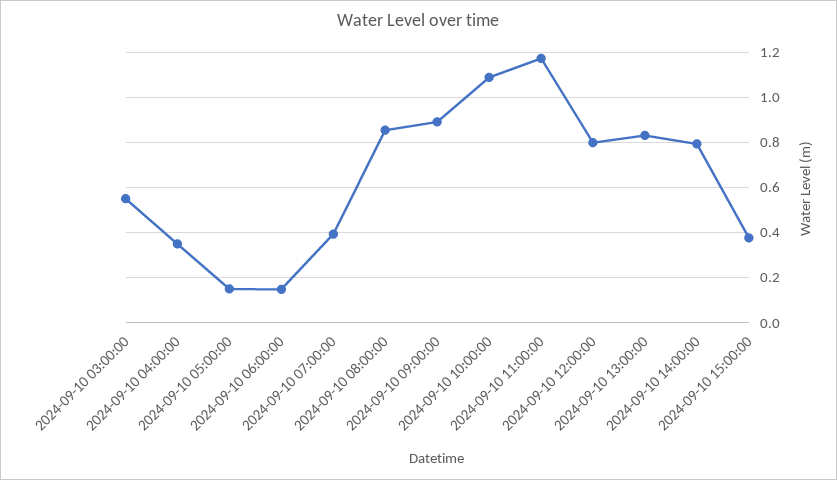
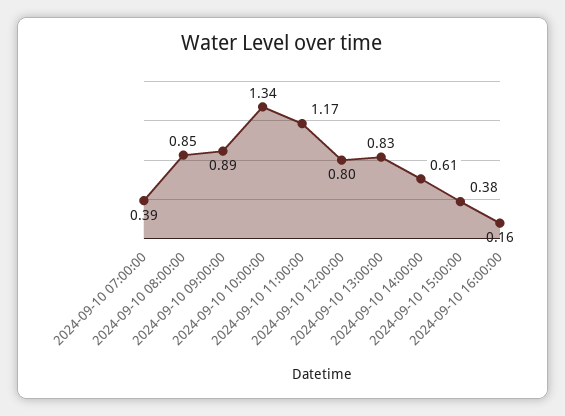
2024-09-10 03:00:00: 0.55 -> none
2024-09-10 04:00:00: 0.35 -> none
2024-09-10 05:00:00: 0.15 -> none
2024-09-10 06:00:00: 0.15 -> none
2024-09-10 10:00:00: 1.1 -> 1.34
2024-09-10 14:00:00: 0.8 -> 0.61
2024-09-10 16:00:00: none -> 0.16

